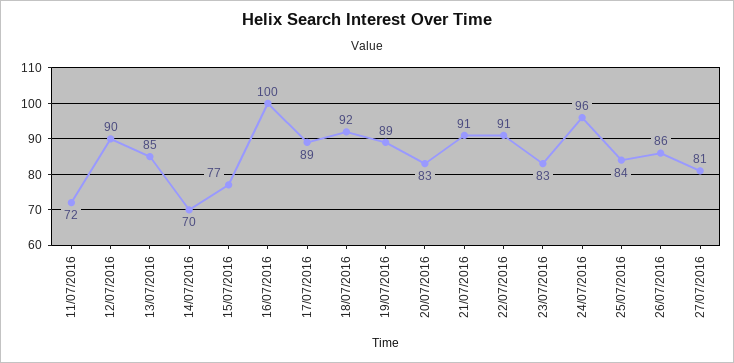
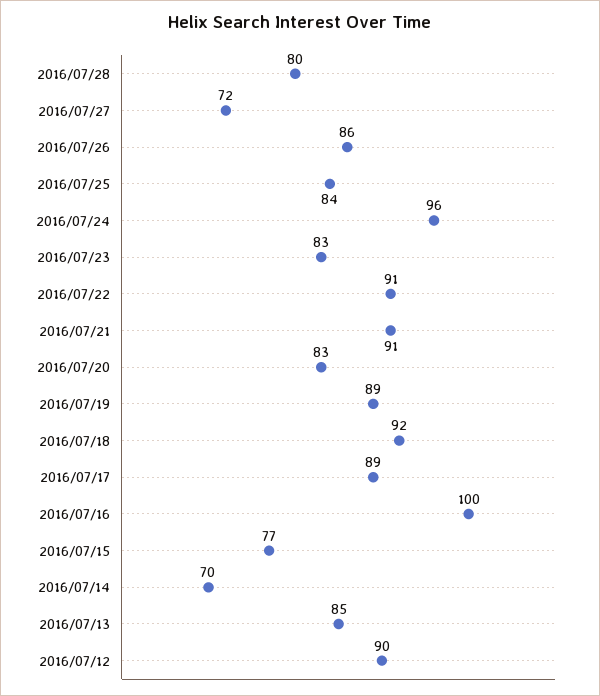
11/07/2016: 72 -> none
27/07/2016: 81 -> 72
2016/07/28: none -> 80

